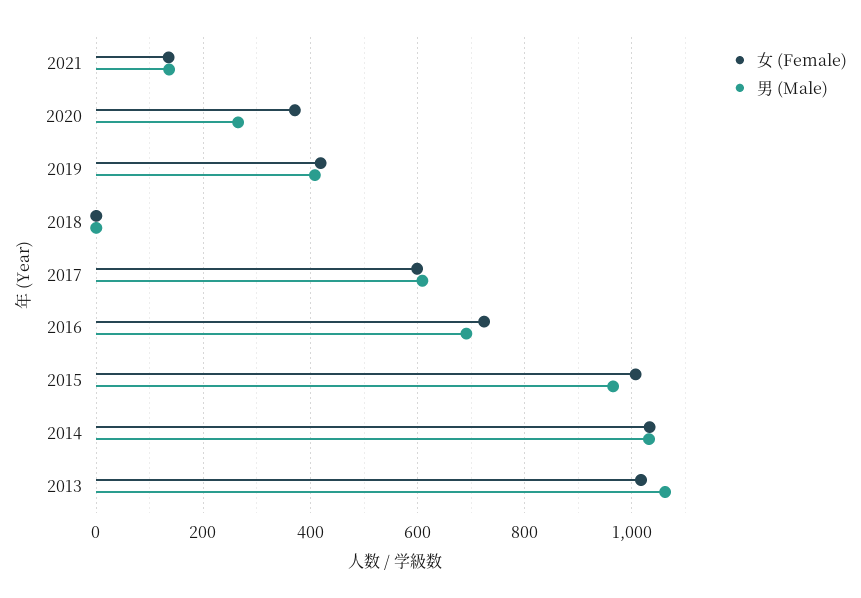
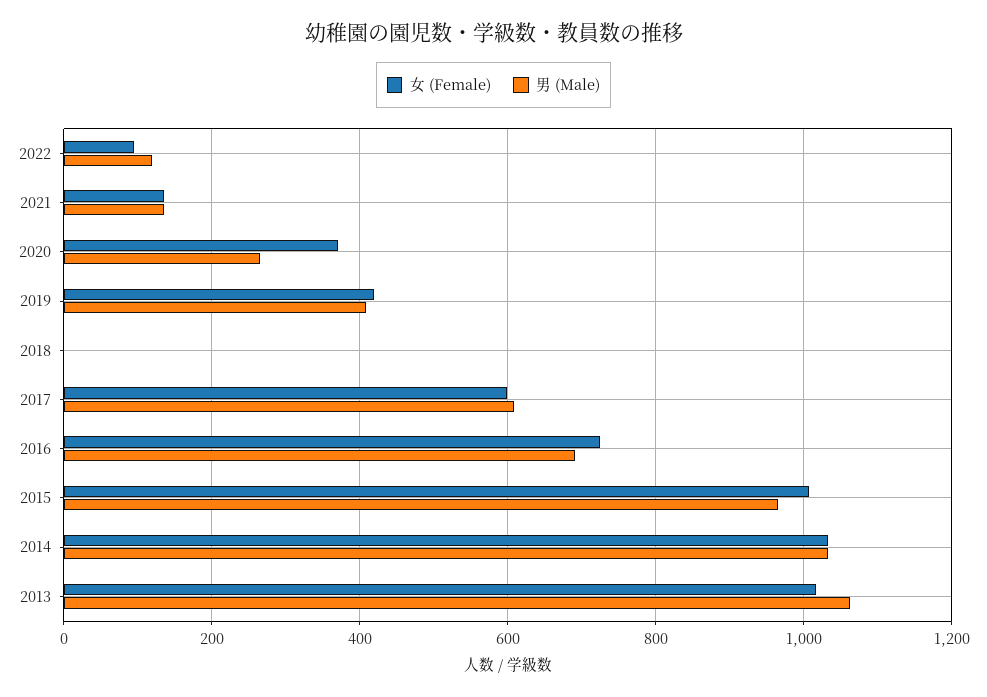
女 (Female), 2022: none -> 100
男 (Male), 2022: none -> 120

